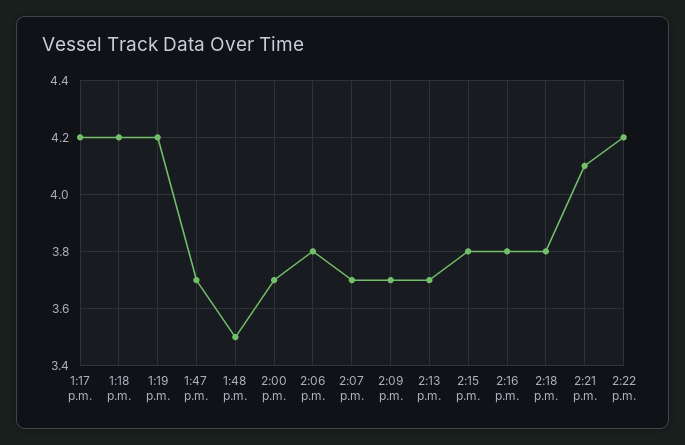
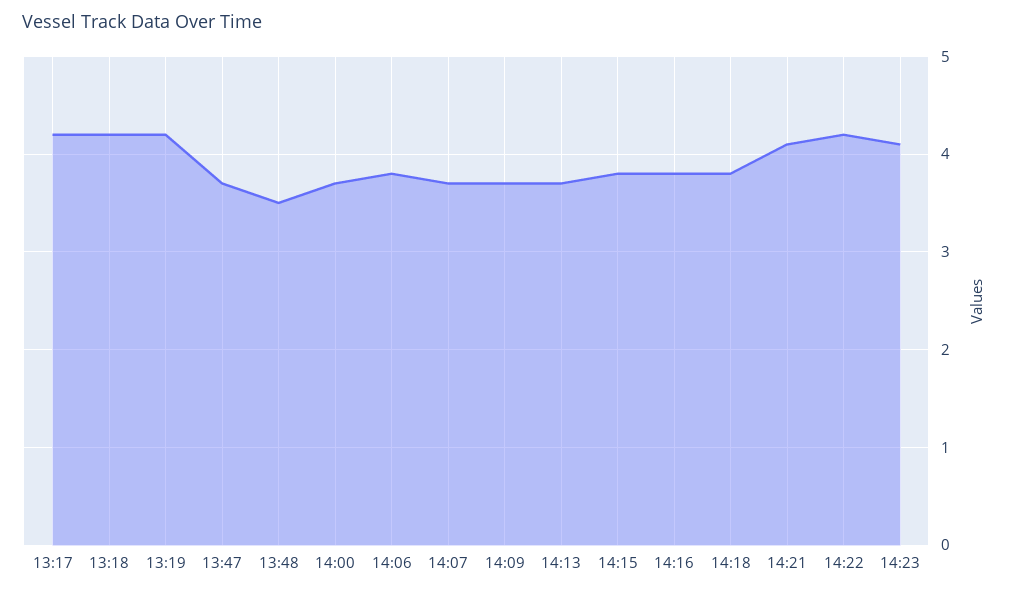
14:23: none -> 4.1

